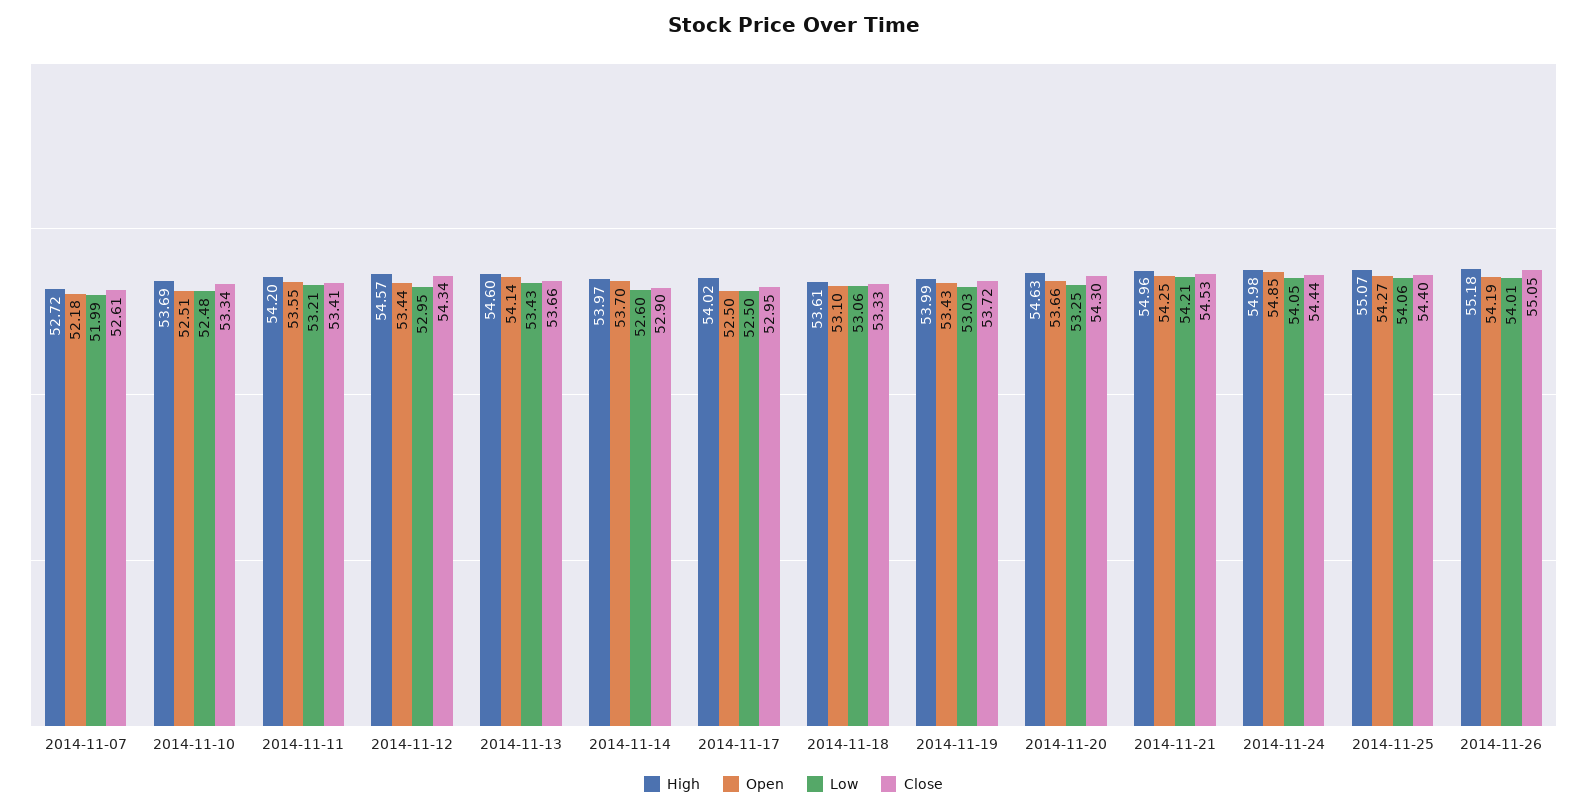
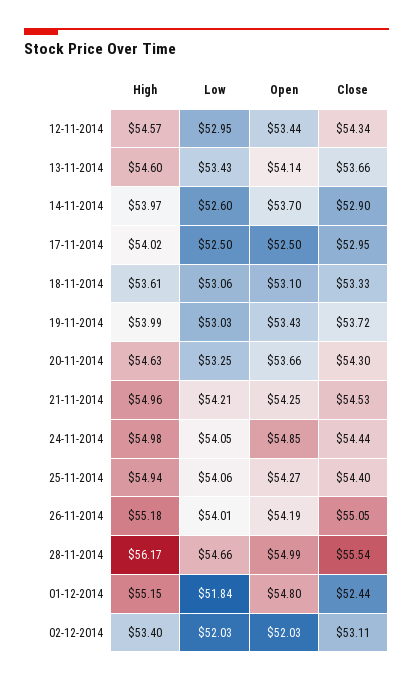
High, 2014-11-07: 52.72 -> none
Open, 2014-11-07: 52.18 -> none
Low, 2014-11-07: 51.99 -> none
Close, 2014-11-07: 52.61 -> none
High, 2014-11-10: 53.69 -> none
Open, 2014-11-10: 52.51 -> none
Low, 2014-11-10: 52.48 -> none
Close, 2014-11-10: 53.34 -> none
High, 2014-11-11: 54.2 -> none
Open, 2014-11-11: 53.55 -> none
Low, 2014-11-11: 53.21 -> none
Close, 2014-11-11: 53.41 -> none
High, 2014-11-25: 55.07 -> 54.94
High, 28-11-2014: none -> 56.17
Low, 28-11-2014: none -> 54.66
Open, 28-11-2014: none -> 54.99
Close, 28-11-2014: none -> 55.54
High, 01-12-2014: none -> 55.15
Low, 01-12-2014: none -> 51.84
Open, 01-12-2014: none -> 54.8
Close, 01-12-2014: none -> 52.44
High, 02-12-2014: none -> 53.4
Low, 02-12-2014: none -> 52.03
Open, 02-12-2014: none -> 52.03
Close, 02-12-2014: none -> 53.11

